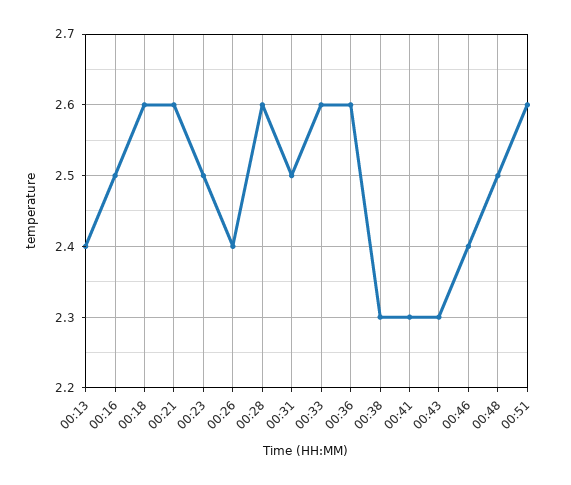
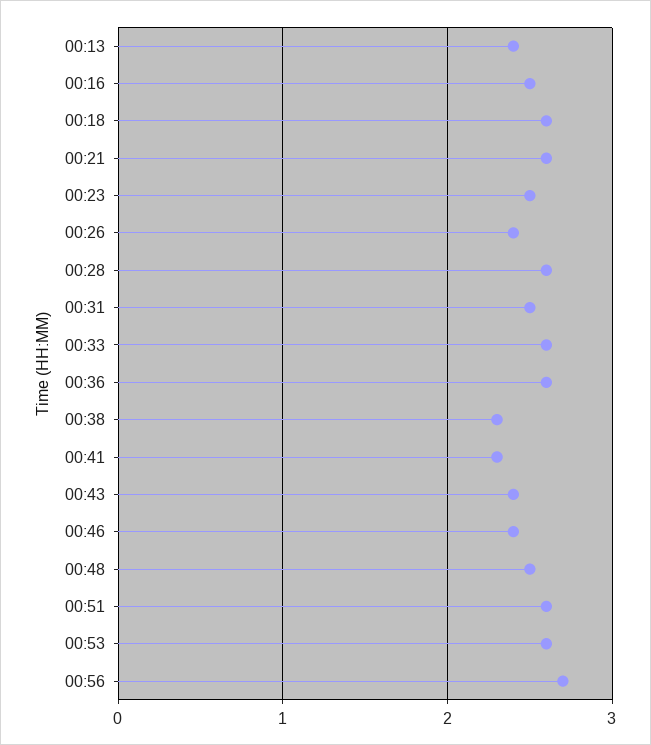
00:43: 2.3 -> 2.4
00:53: none -> 2.6
00:56: none -> 2.7

